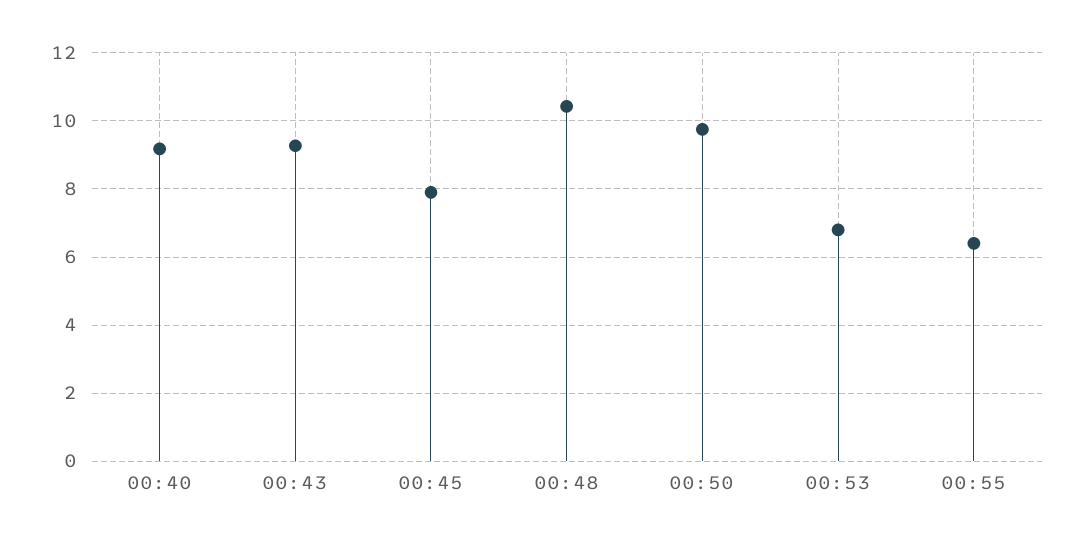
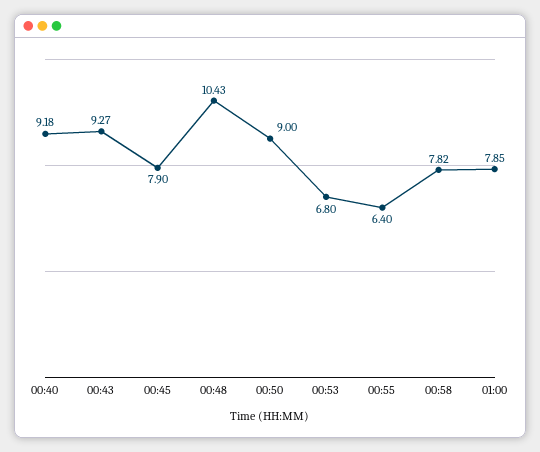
00:50: 9.8 -> 9
00:58: none -> 7.82
01:00: none -> 7.85

